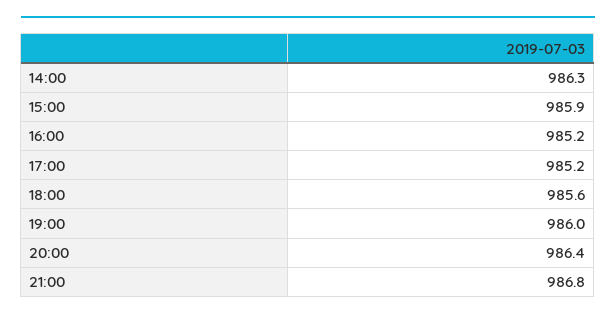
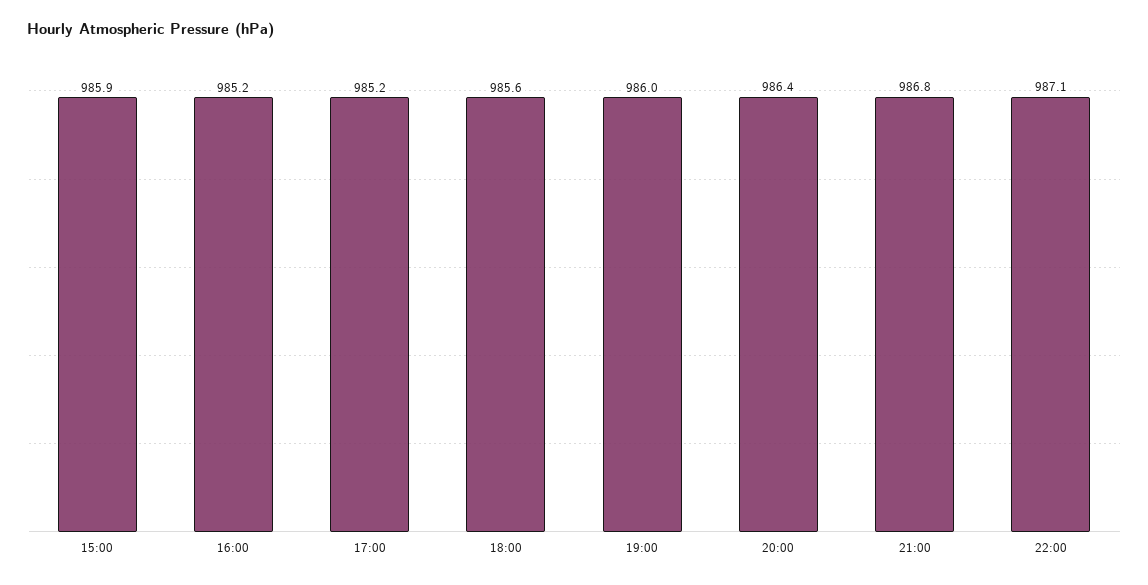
14:00: 986.3 -> none
22:00: none -> 987.1

